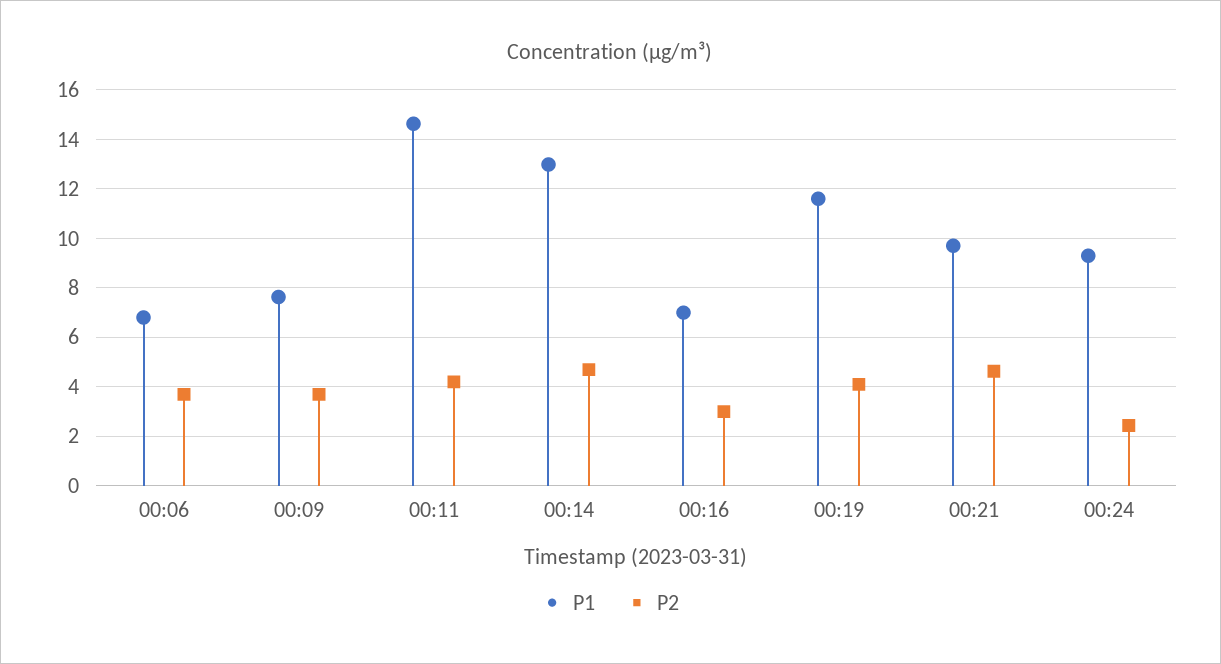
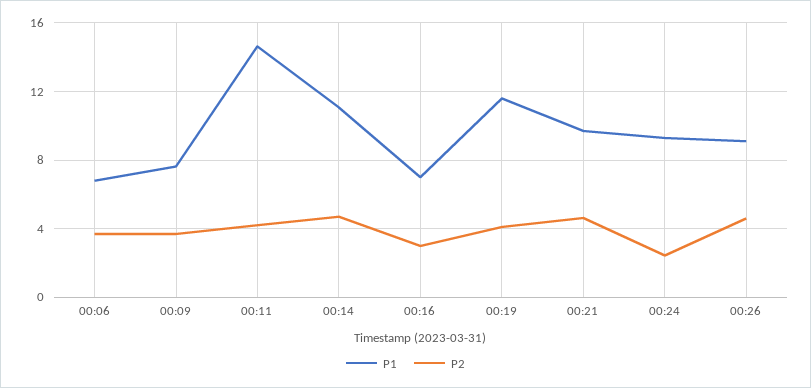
P1, 00:14: 13 -> 11
P1, 00:26: none -> 9
P2, 00:26: none -> 4.5

